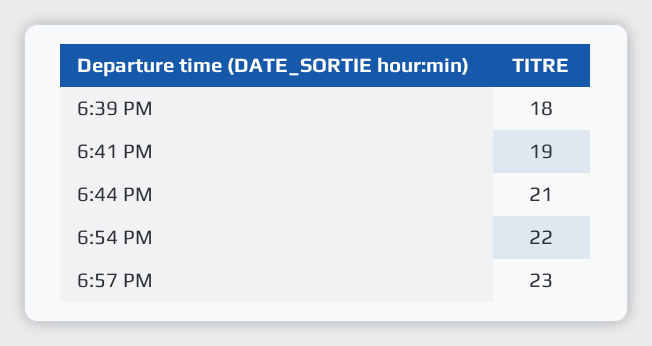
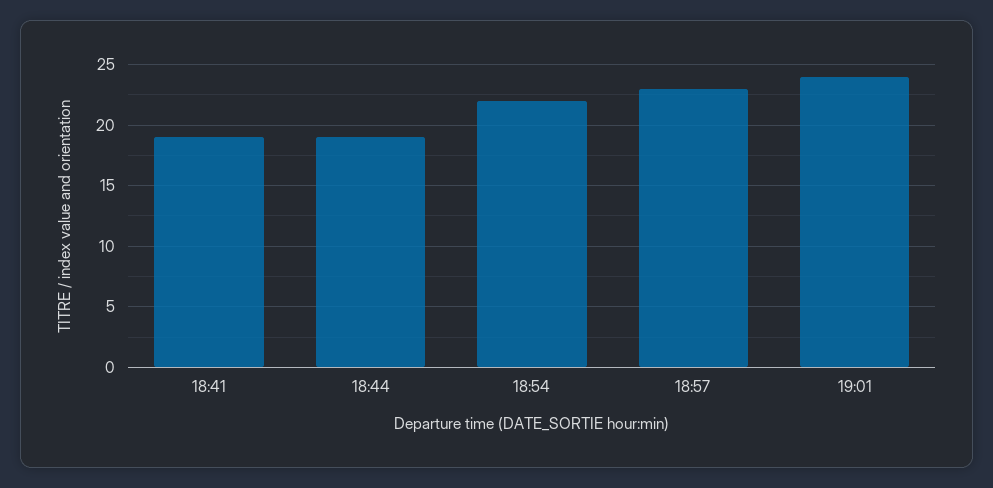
6:39 PM: 18 -> none
6:44 PM: 21 -> 19
19:01: none -> 24

